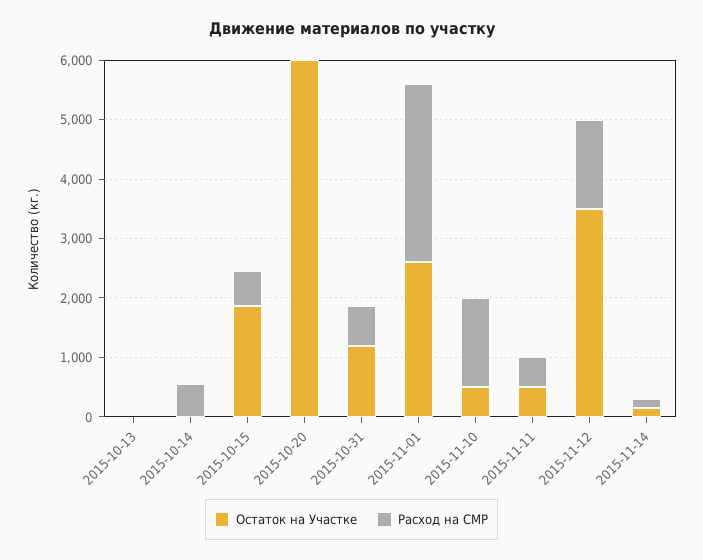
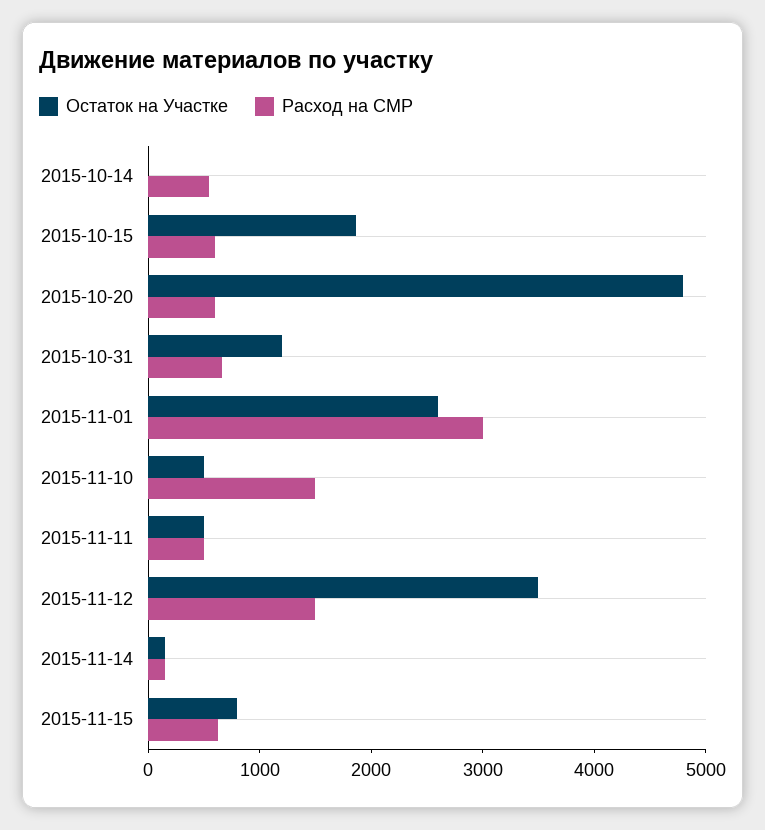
Остаток на Участке, 2015-10-13: 0 -> none
Расход на СМР, 2015-10-13: 0 -> none
Остаток на Участке, 2015-10-20: 6000 -> 4800
Расход на СМР, 2015-10-20: 0 -> 600
Остаток на Участке, 2015-11-15: none -> 800
Расход на СМР, 2015-11-15: none -> 600

